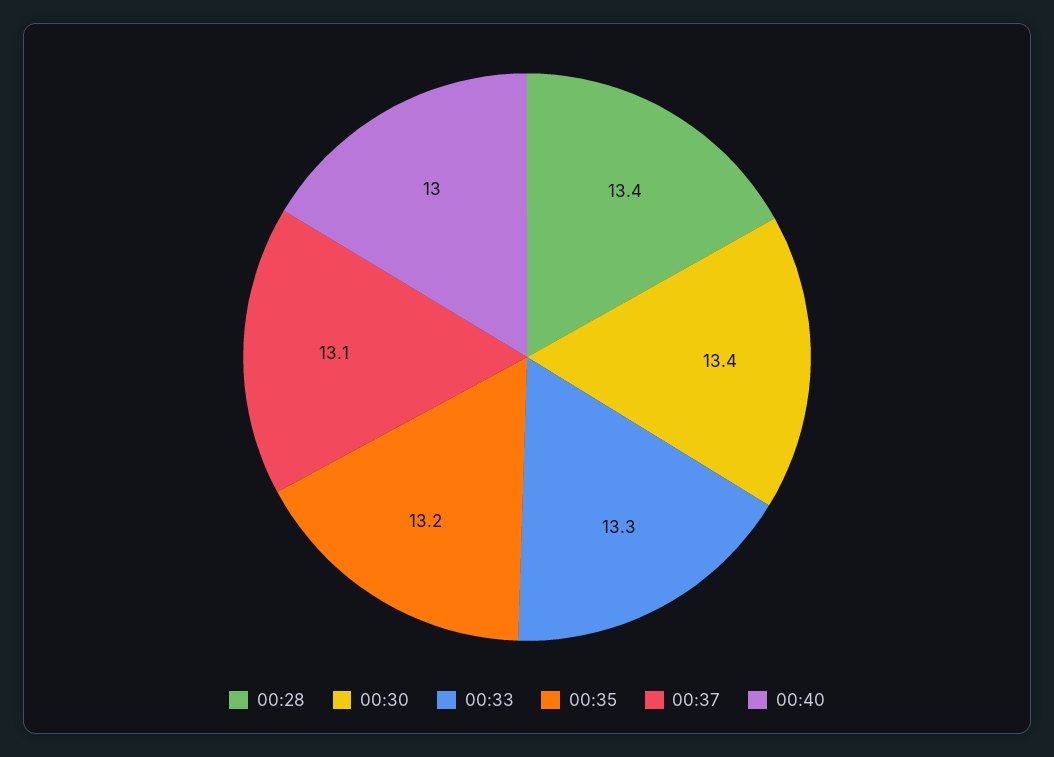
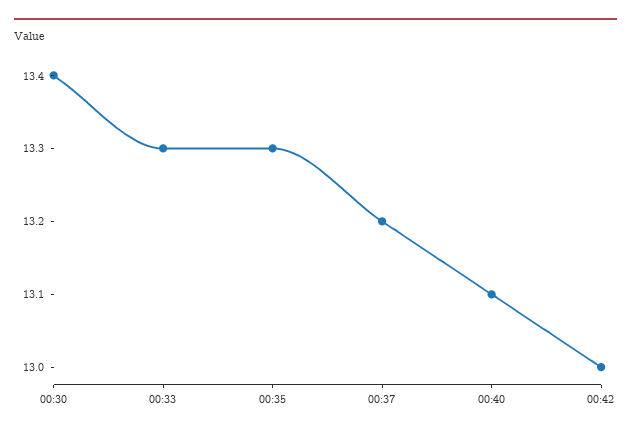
00:28: 13.4 -> none
00:35: 13.2 -> 13.3
00:37: 13.1 -> 13.2
00:40: 13 -> 13.1
00:42: none -> 13

